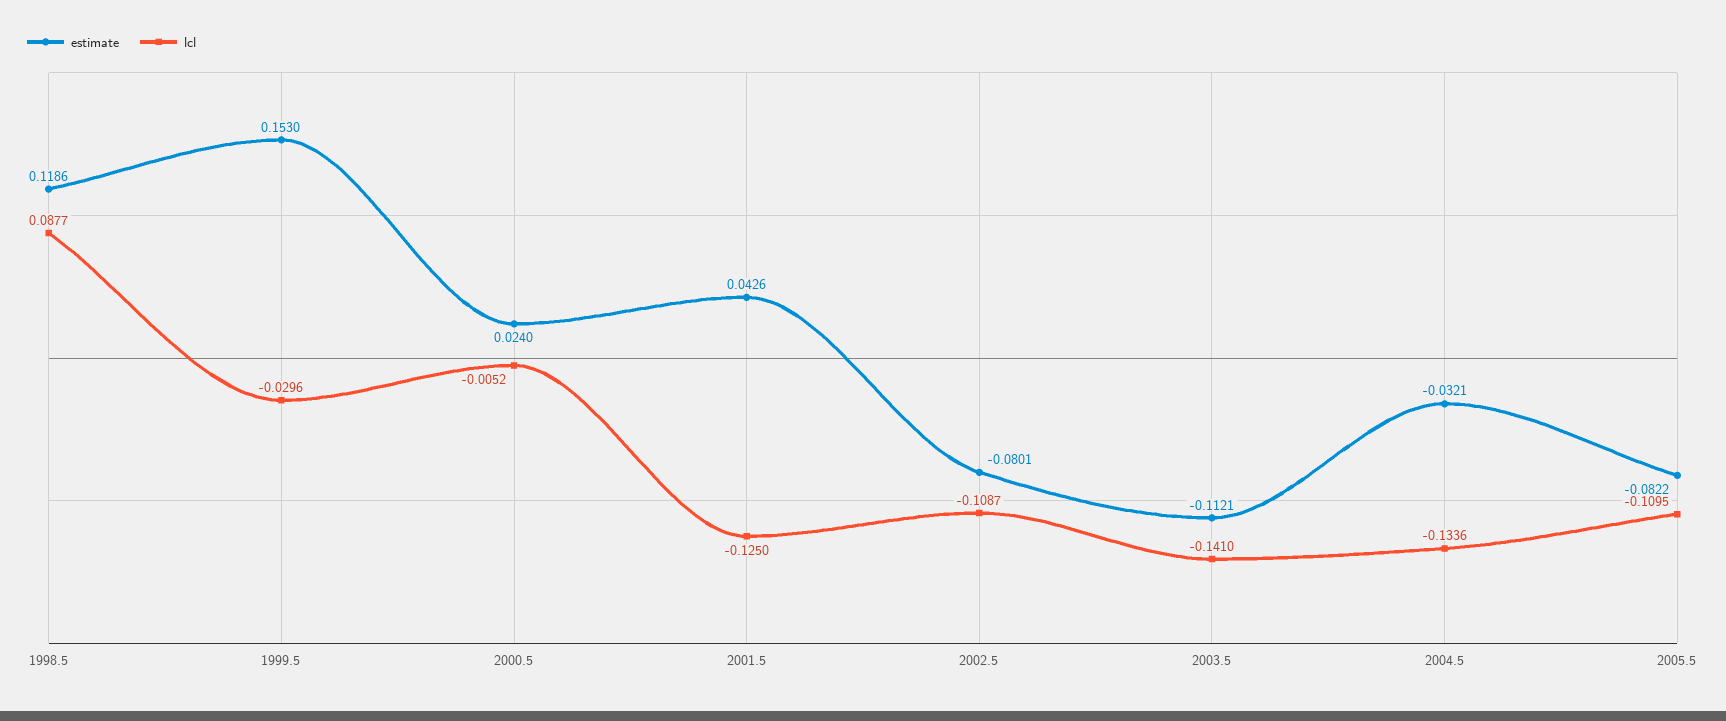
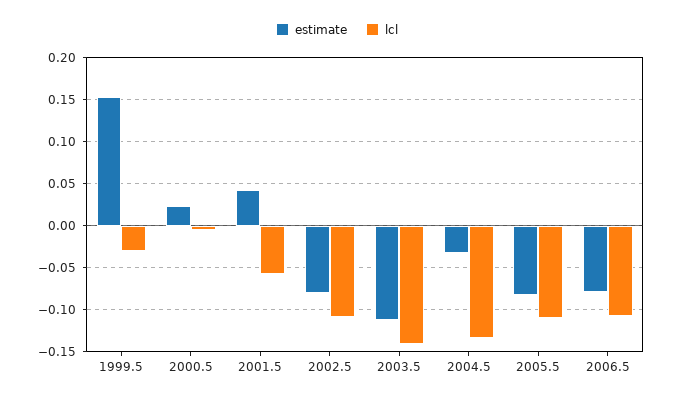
estimate, 1998.5: 0.1186 -> none
lcl, 1998.5: 0.0877 -> none
lcl, 2001.5: -0.125 -> -0.06
estimate, 2006.5: none -> -0.08
lcl, 2006.5: none -> -0.11

